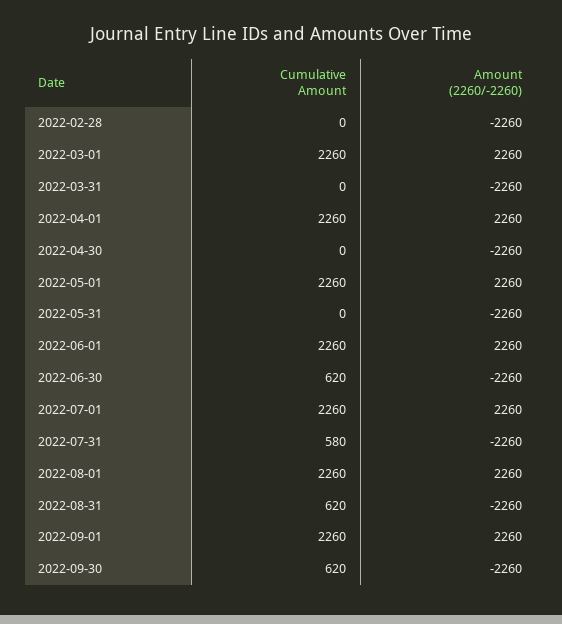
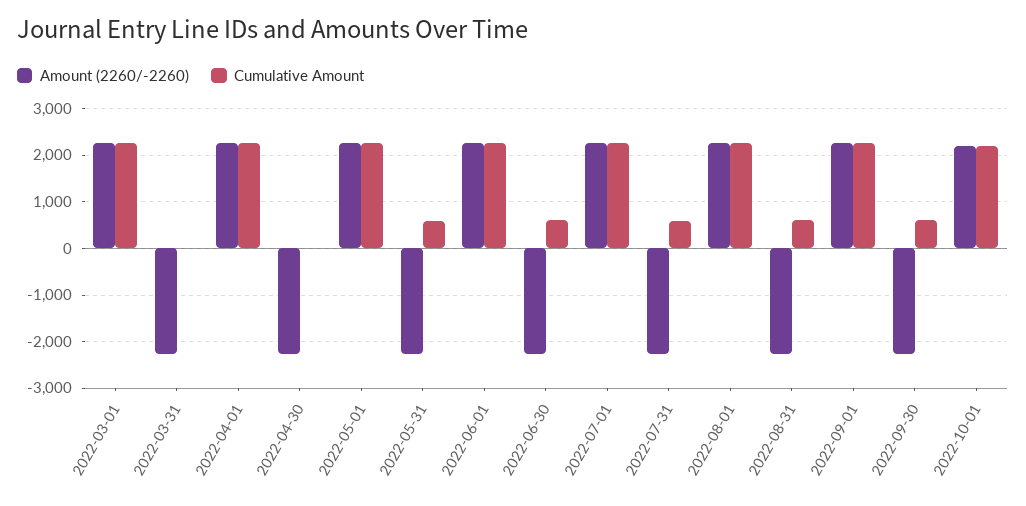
Cumulative Amount, 2022-02-28: 0 -> none
Amount (2260/-2260), 2022-02-28: -2260 -> none
Cumulative Amount, 2022-05-31: 0 -> 600
Amount (2260/-2260), 2022-10-01: none -> 2200
Cumulative Amount, 2022-10-01: none -> 2200

